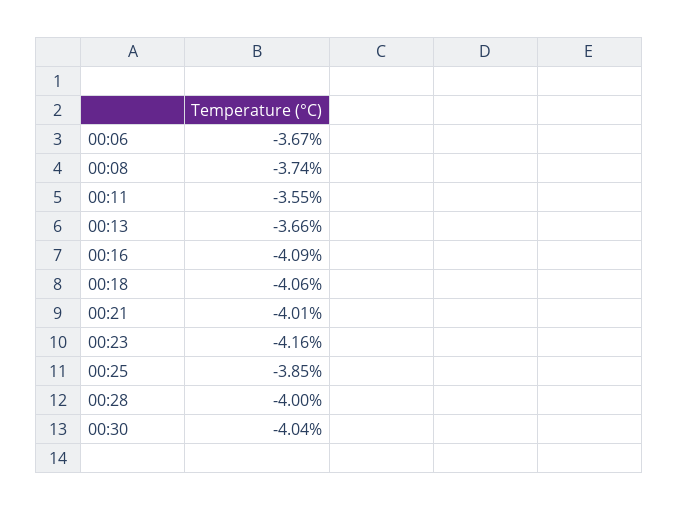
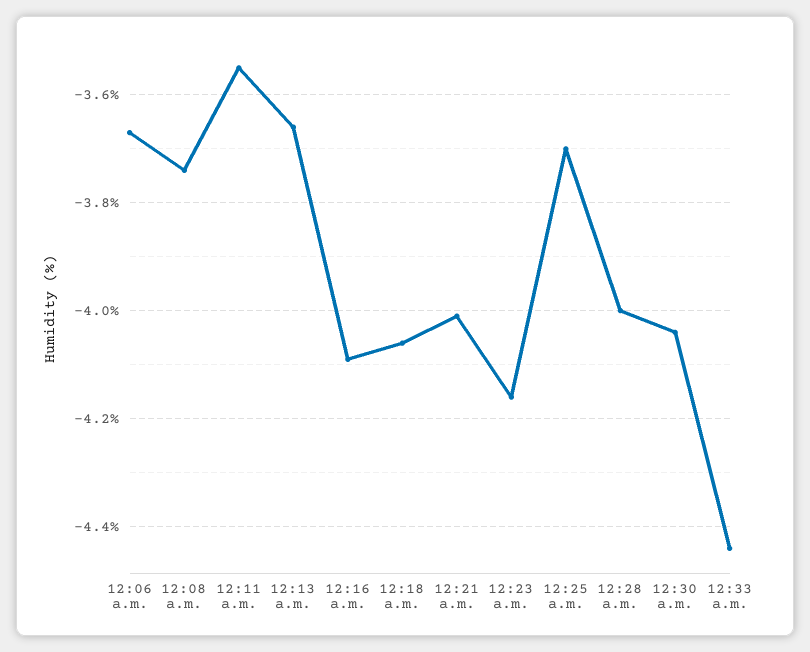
00:25: -3.85 -> -3.7
12:33 a.m.: none -> -4.45

